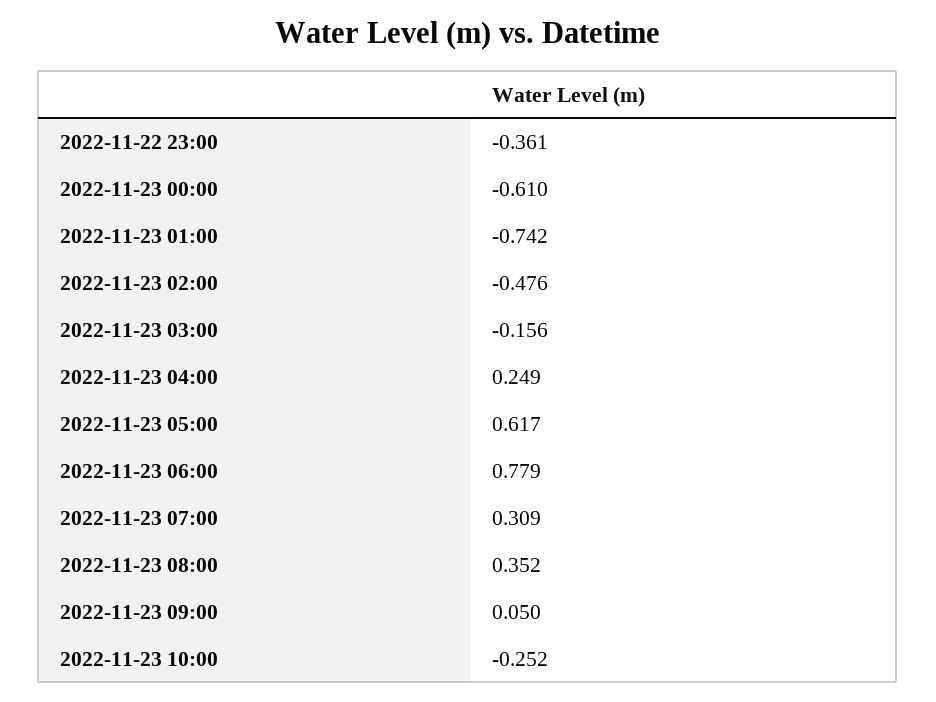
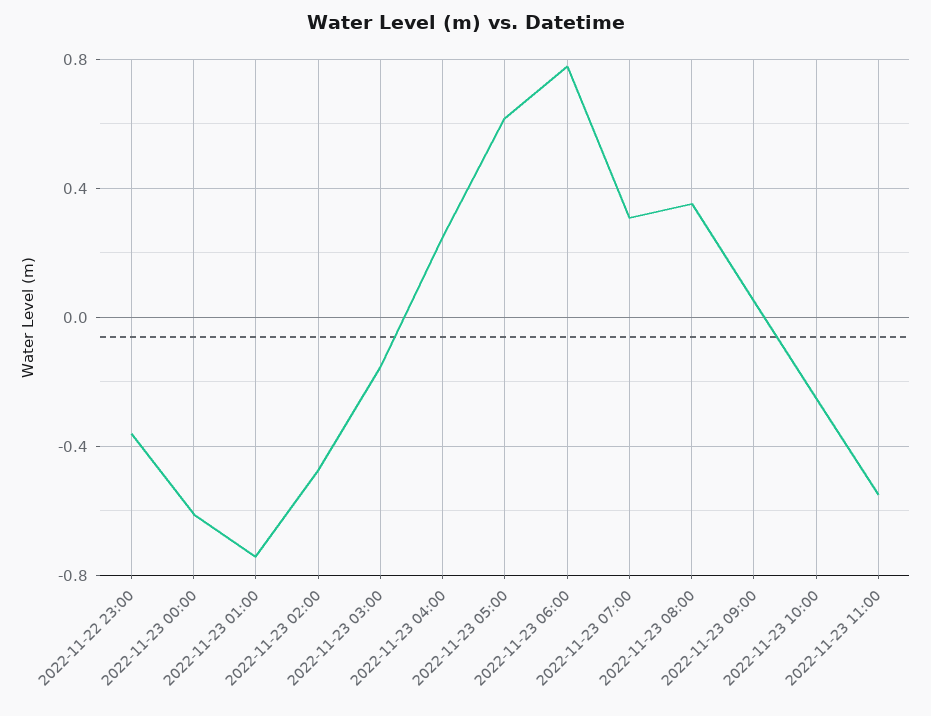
2022-11-23 11:00: none -> -0.55

